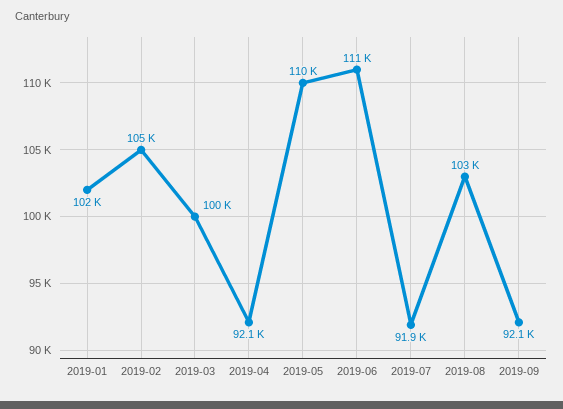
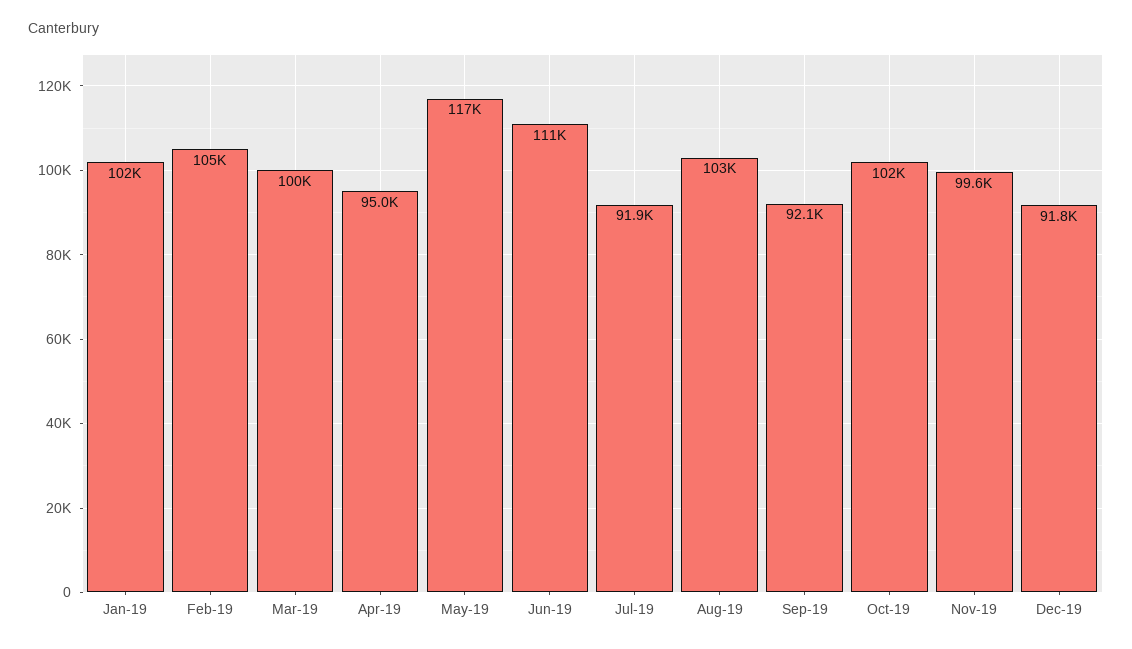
2019-04: 92100 -> 95000
2019-05: 110000 -> 117000
Oct-19: none -> 102000
Nov-19: none -> 99600
Dec-19: none -> 91800

